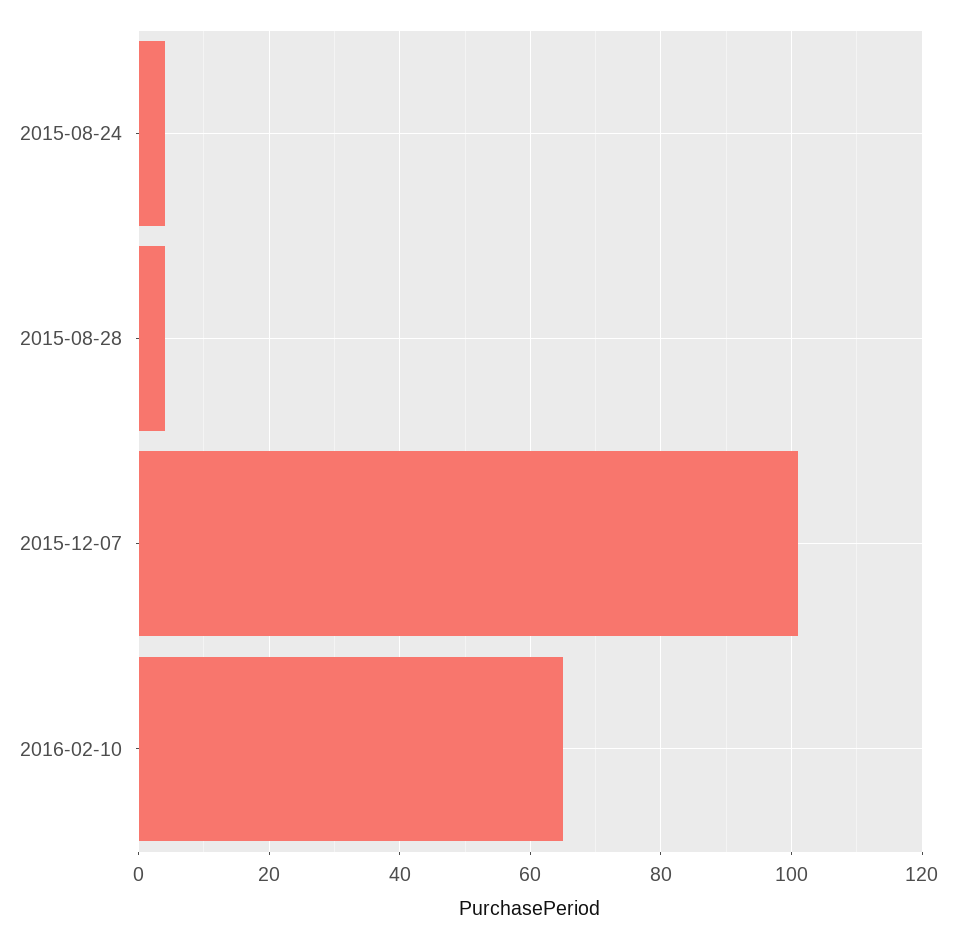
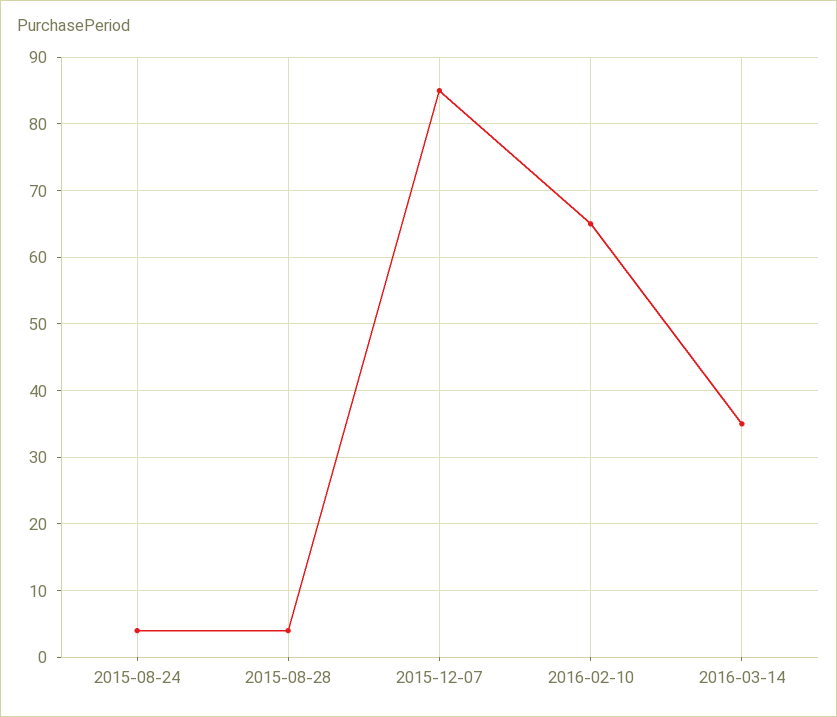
2015-12-07: 100 -> 85
2016-03-14: none -> 35

